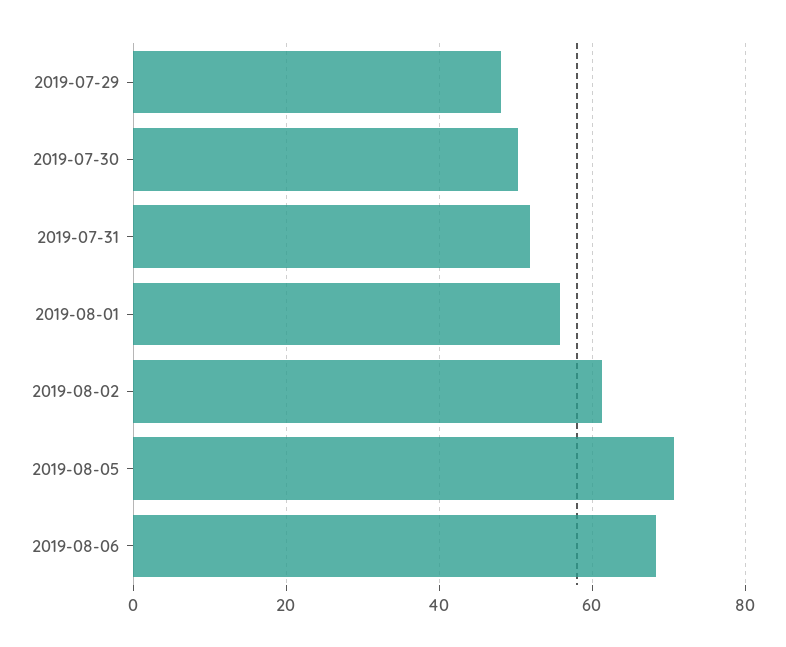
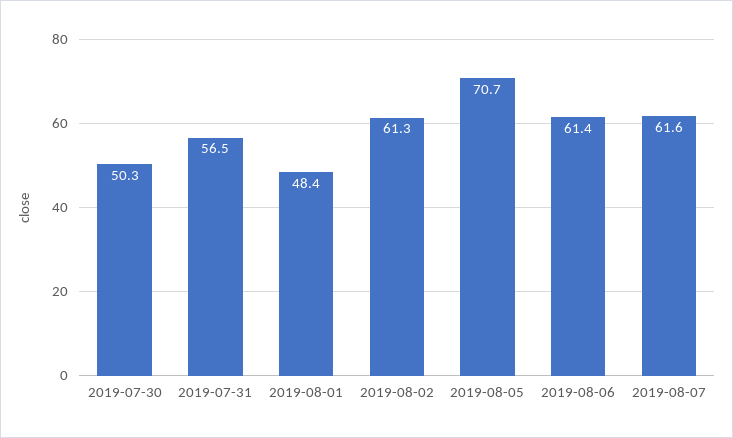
2019-07-29: 48 -> none
2019-07-31: 52 -> 56.5
2019-08-01: 56 -> 48.4
2019-08-06: 68 -> 61.4
2019-08-07: none -> 61.6

